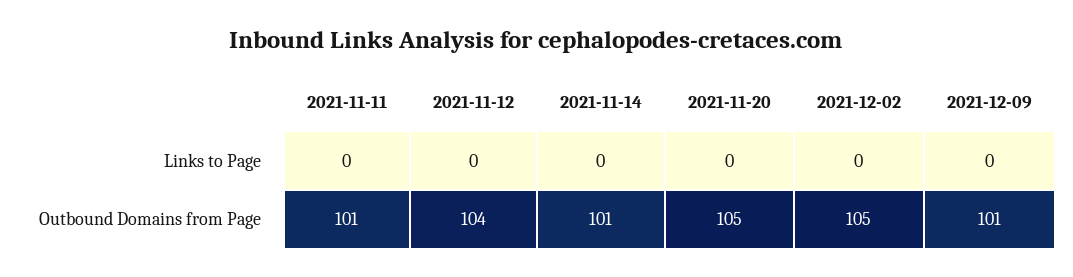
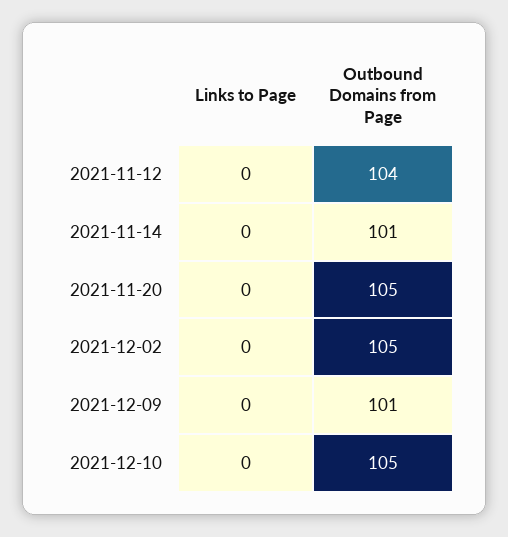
2021-11-11, Links to Page: 0 -> none
2021-11-11, Outbound Domains from Page: 101 -> none
2021-12-10, Links to Page: none -> 0
2021-12-10, Outbound Domains from Page: none -> 105

